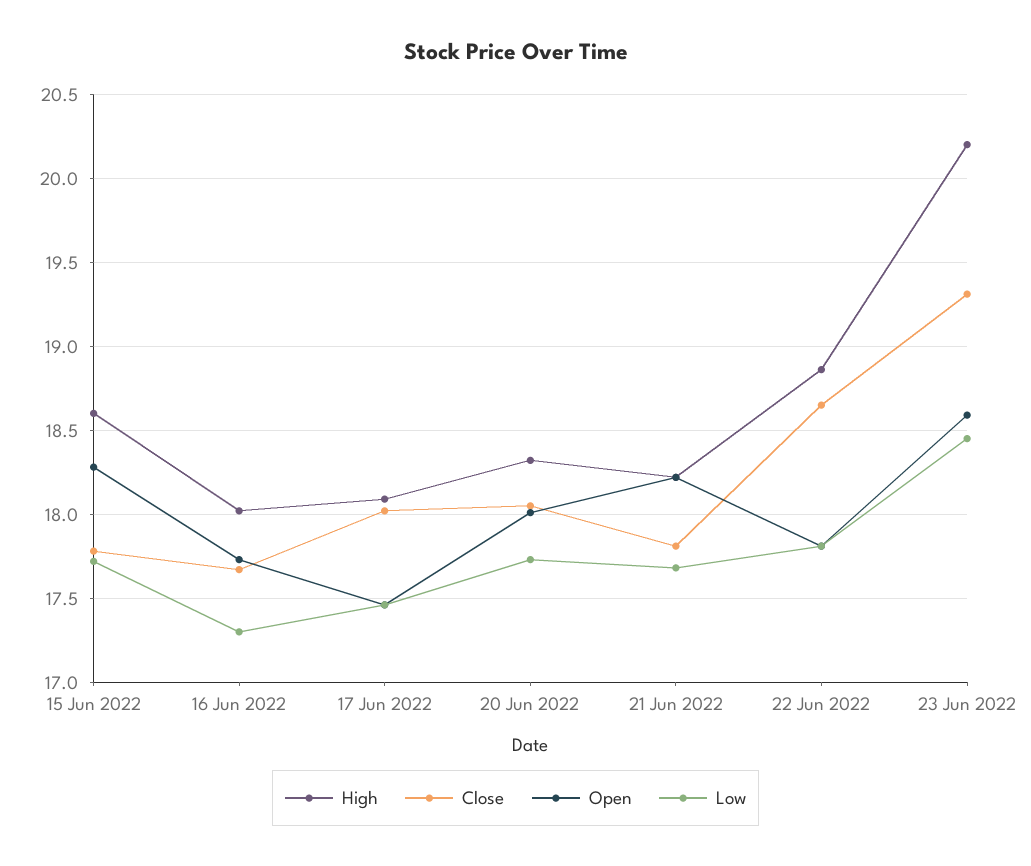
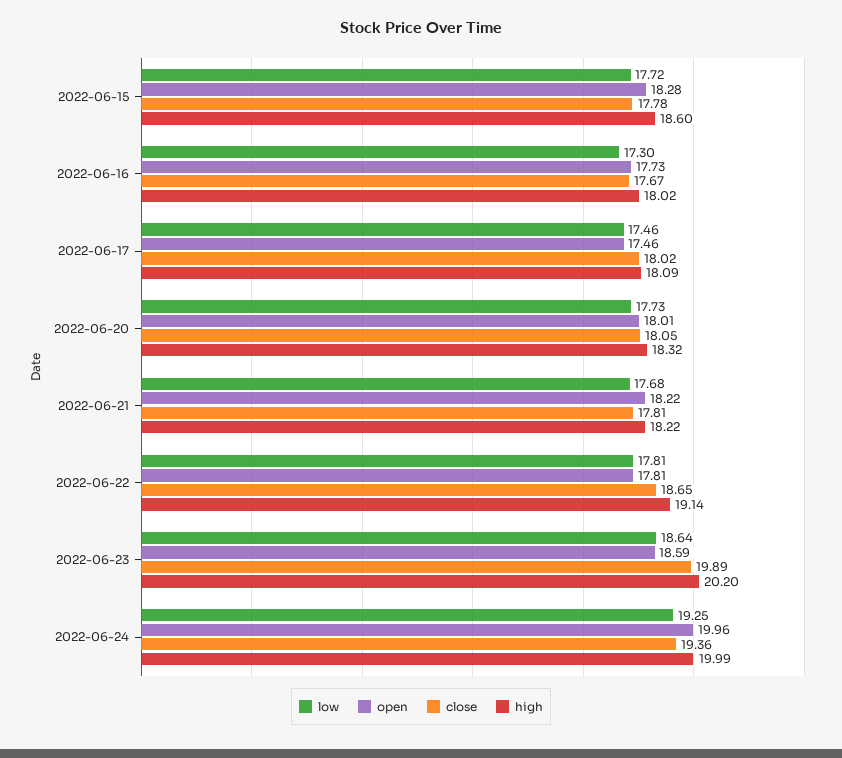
High, 22 Jun 2022: 18.85 -> 19.14
Close, 23 Jun 2022: 19.3 -> 19.89
Low, 23 Jun 2022: 18.45 -> 18.64
Low, 2022-06-24: none -> 19.25
Open, 2022-06-24: none -> 19.96
Close, 2022-06-24: none -> 19.36
High, 2022-06-24: none -> 19.99

